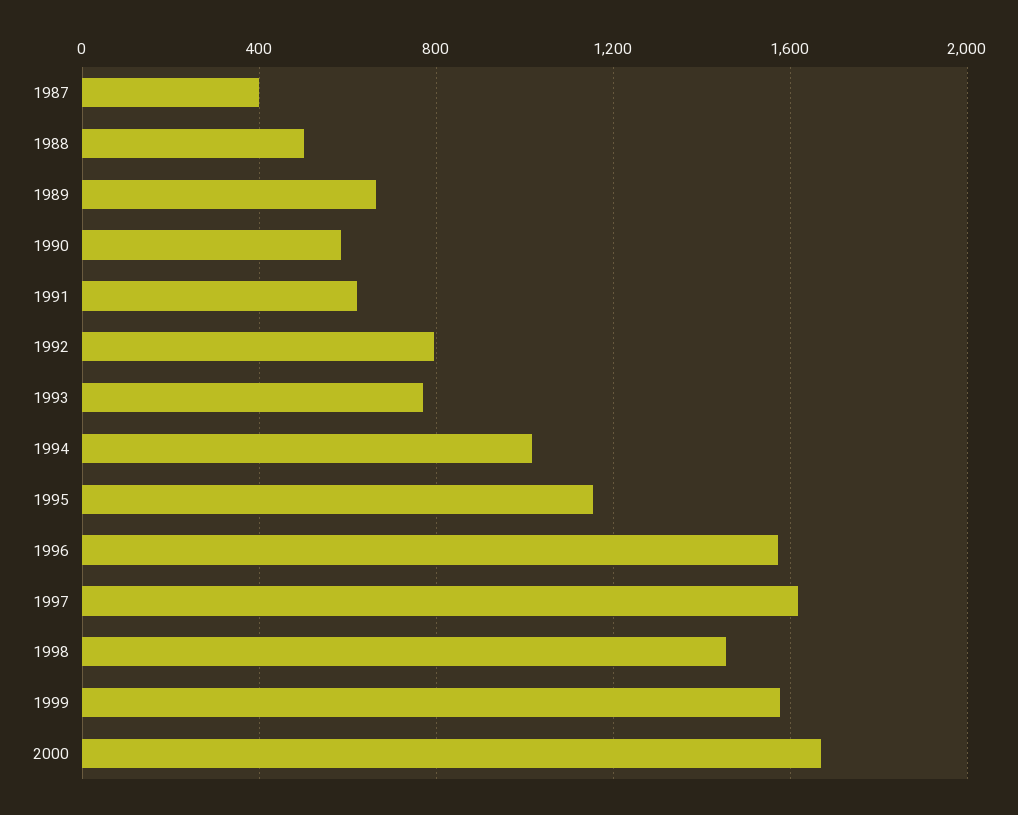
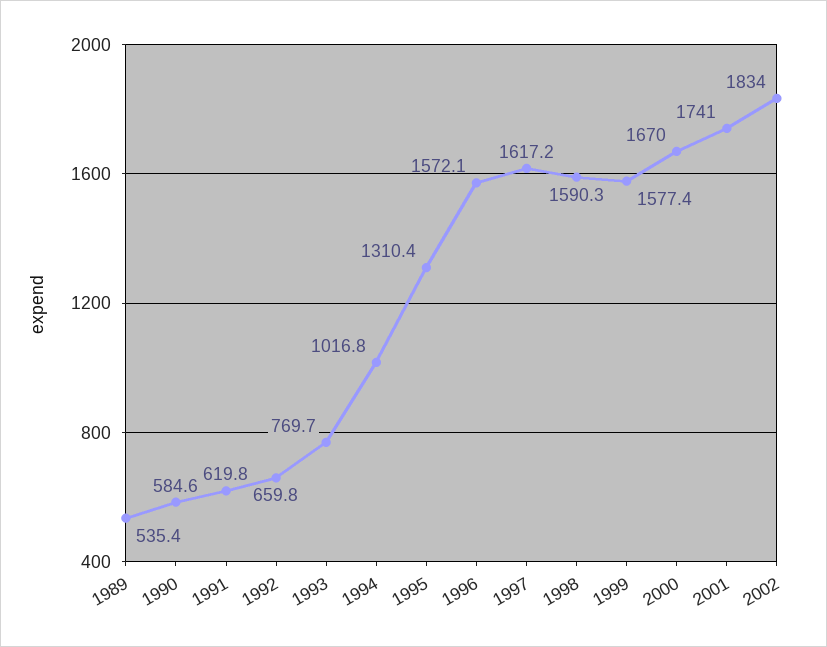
1987: 400 -> none
1988: 500 -> none
1989: 650 -> 535.4
1992: 800 -> 659.8
1995: 1150 -> 1310.4
1998: 1450 -> 1590.3
2001: none -> 1741
2002: none -> 1834

